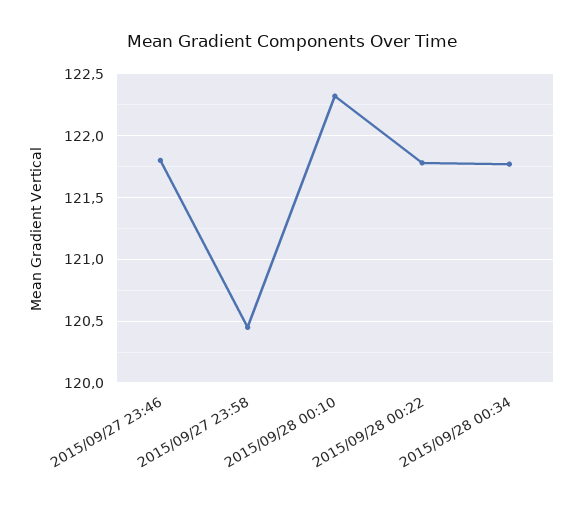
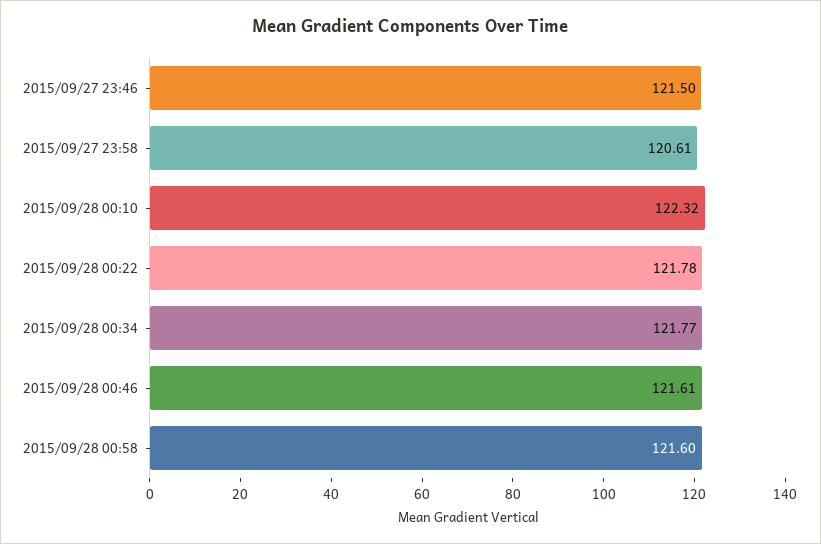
2015/09/27 23:46: 121.8 -> 121.5
2015/09/27 23:58: 120.45 -> 120.61
2015/09/28 00:46: none -> 121.61
2015/09/28 00:58: none -> 121.6

